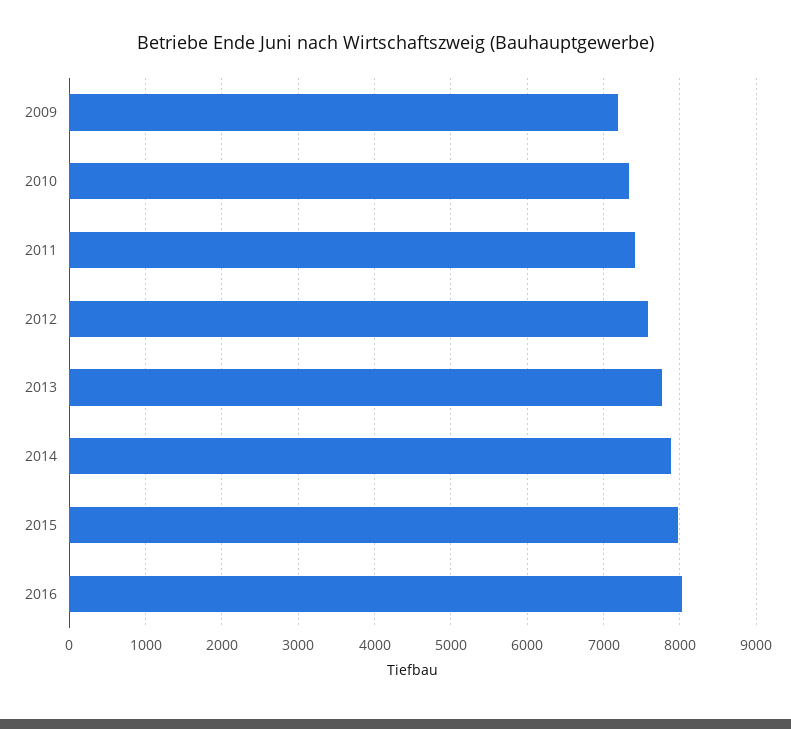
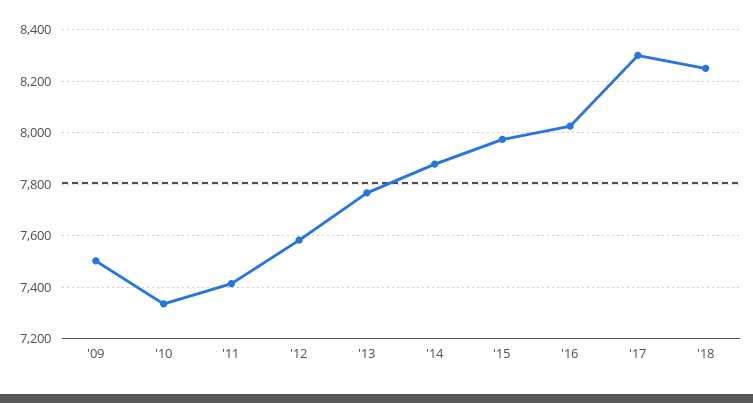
2009: 7200 -> 7500
'17: none -> 8300
'18: none -> 8250

